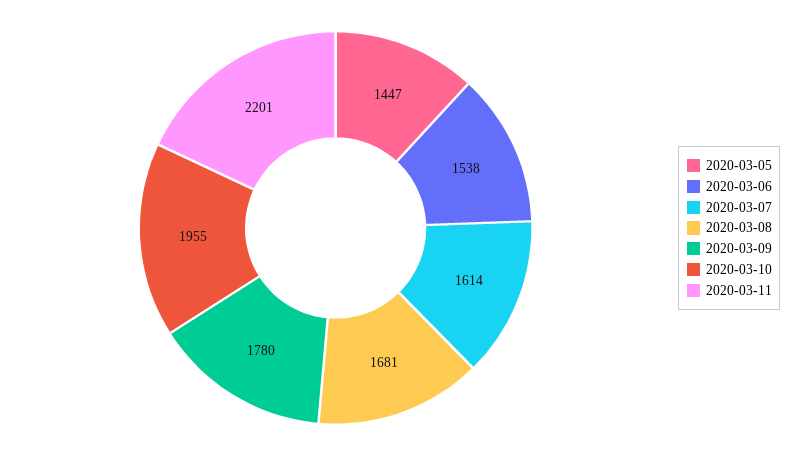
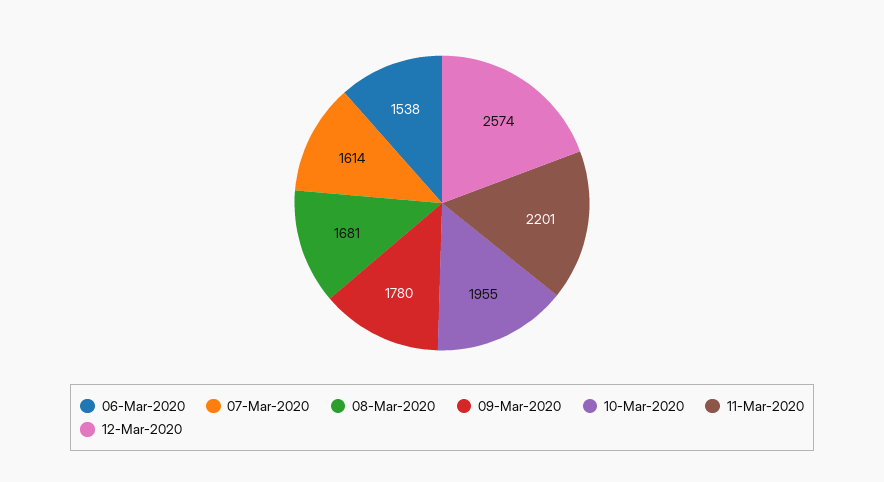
2020-03-05: 1447 -> none
12-Mar-2020: none -> 2574

